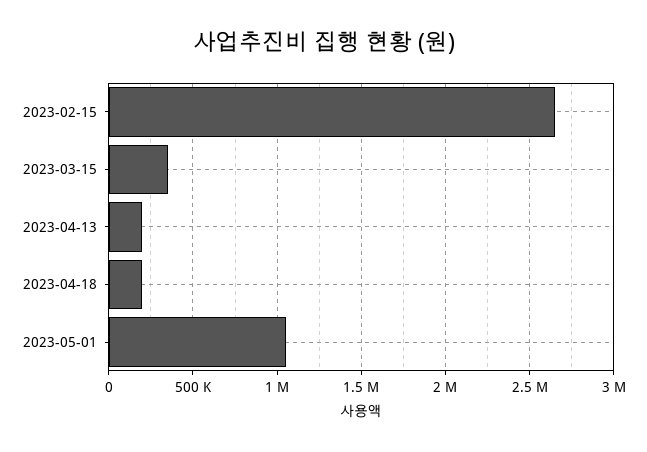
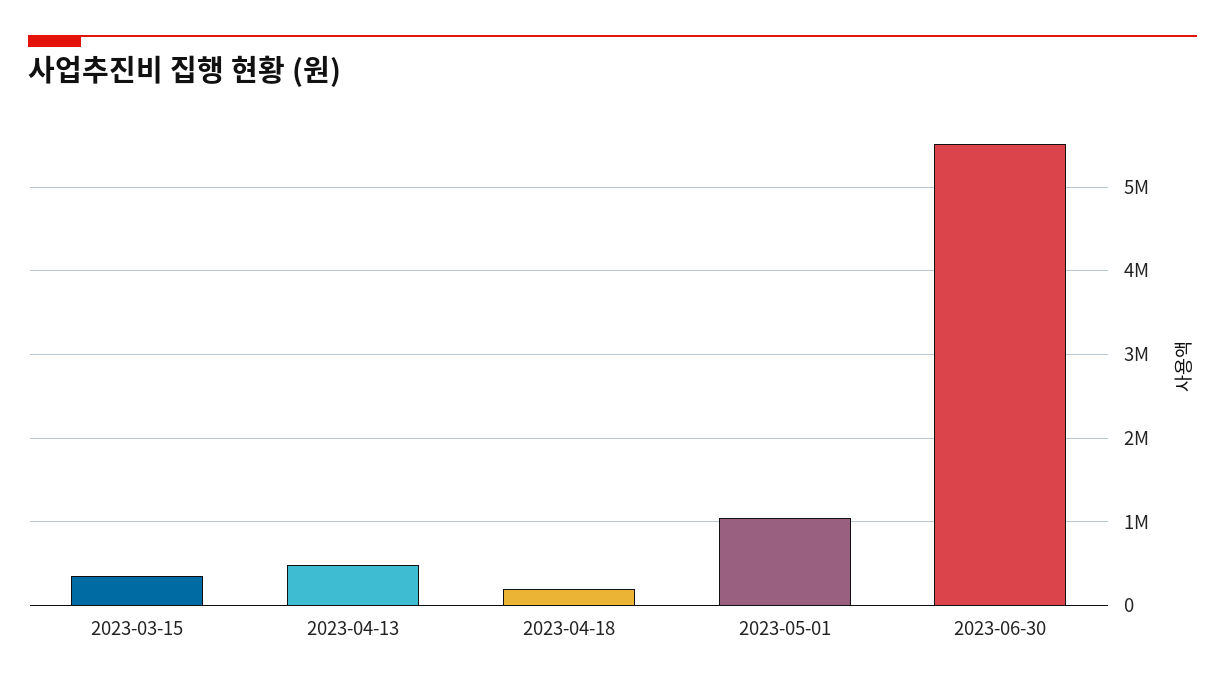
2023-02-15: 2650000 -> none
2023-04-13: 200000 -> 500000
2023-06-30: none -> 5500000

